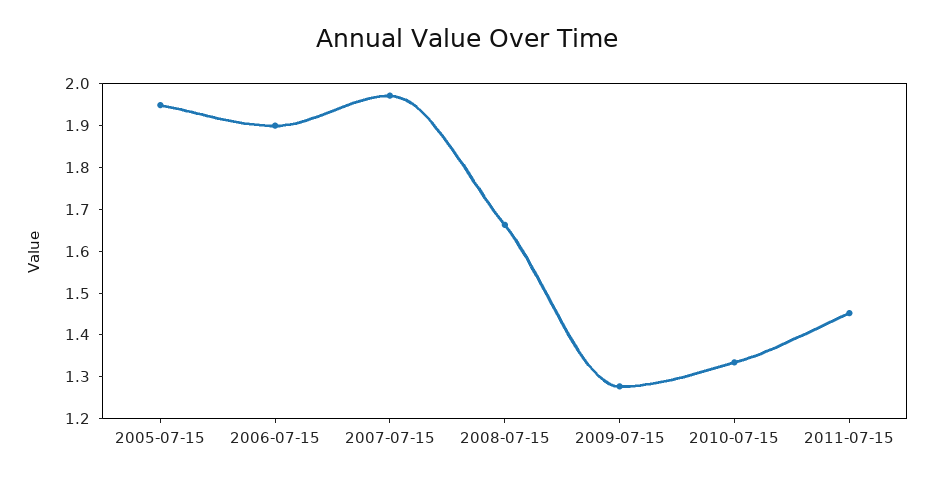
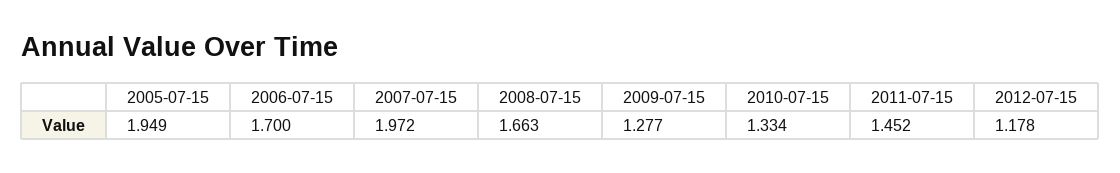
2006-07-15: 1.9 -> 1.7
2012-07-15: none -> 1.178

